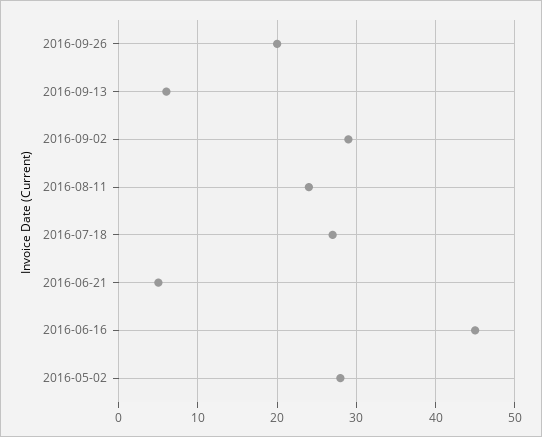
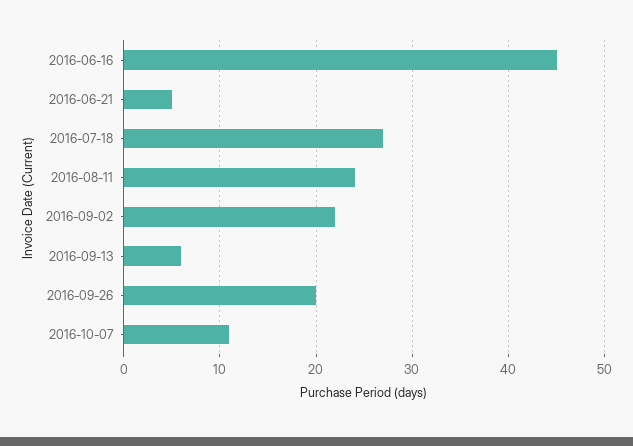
2016-09-02: 29 -> 22
2016-05-02: 28 -> none
2016-10-07: none -> 11

